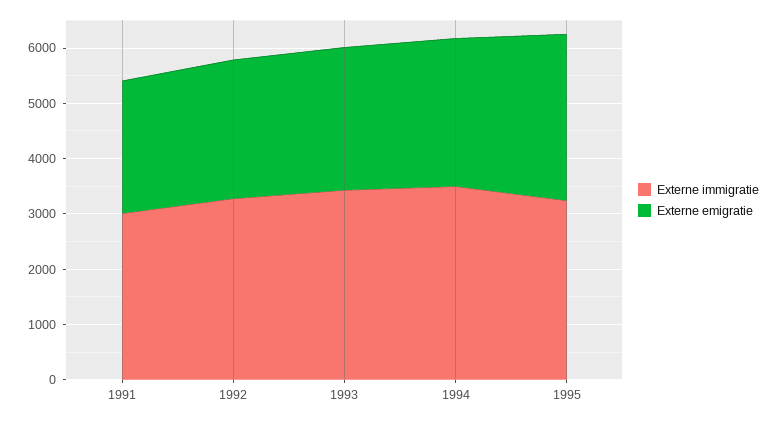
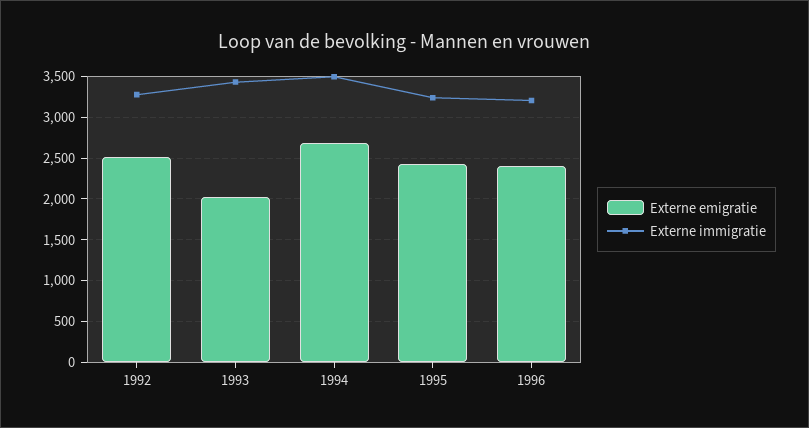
Externe immigratie, 1991: 3000 -> none
Externe emigratie, 1991: 2400 -> none
Externe emigratie, 1993: 2600 -> 2000
Externe emigratie, 1995: 3000 -> 2400
Externe emigratie, 1996: none -> 2400
Externe immigratie, 1996: none -> 3200

